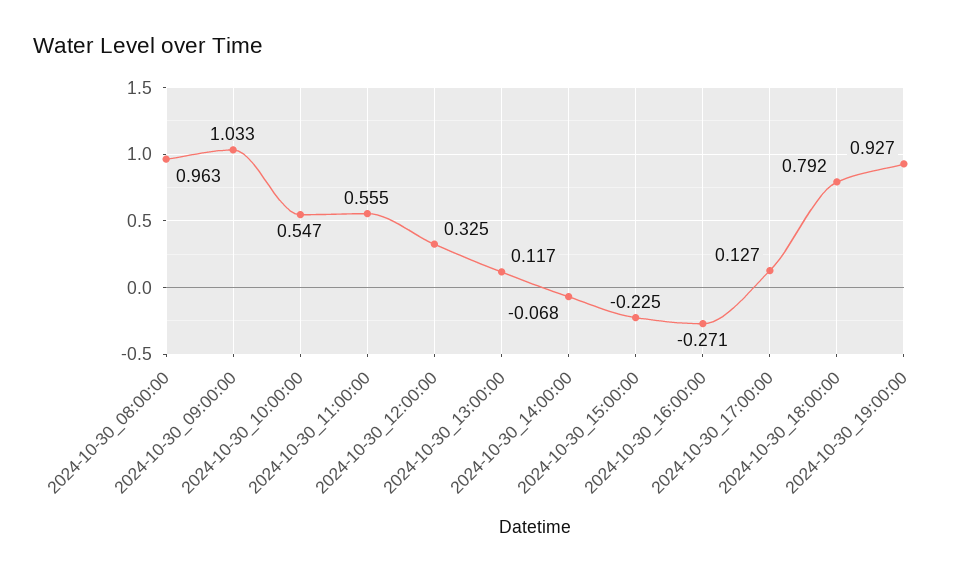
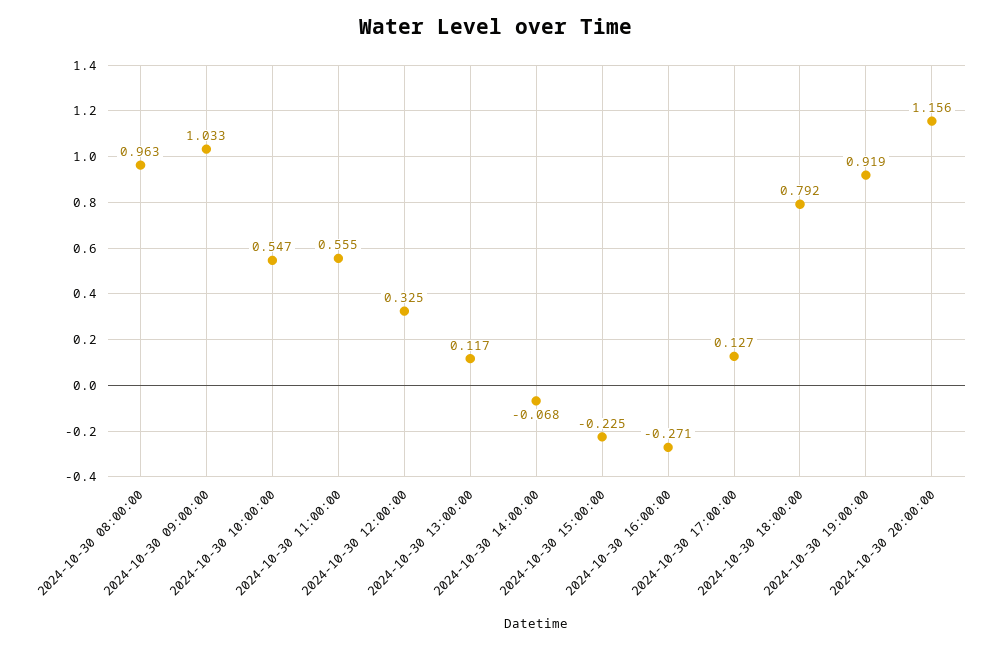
2024-10-30_19:00:00: 0.927 -> 0.919
2024-10-30 20:00:00: none -> 1.156

